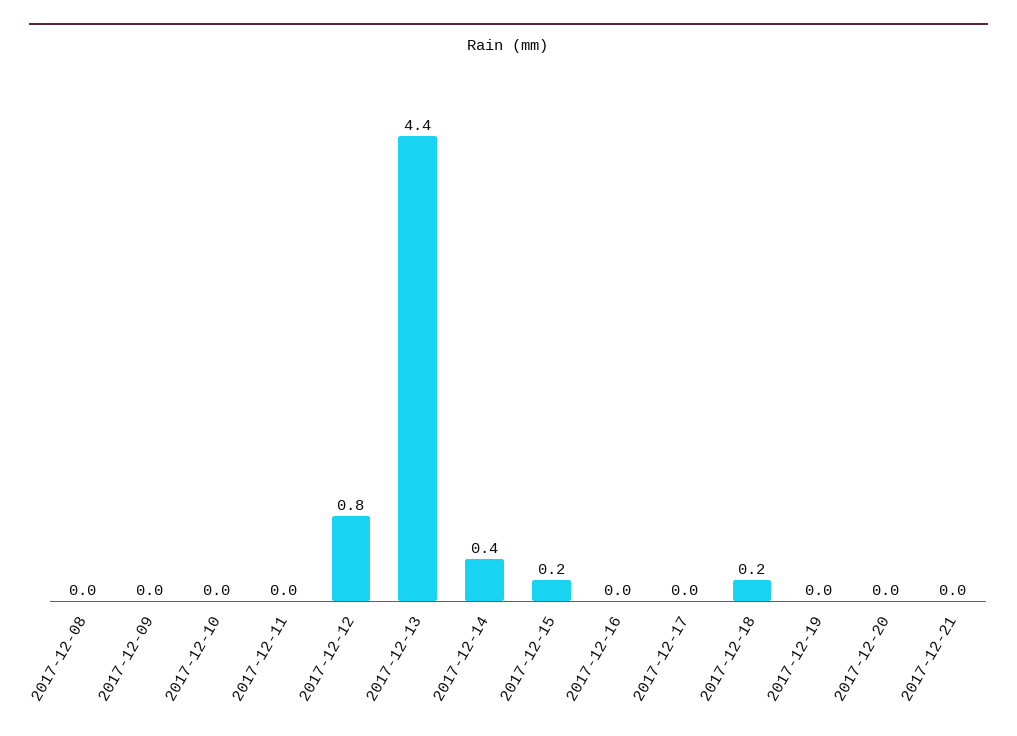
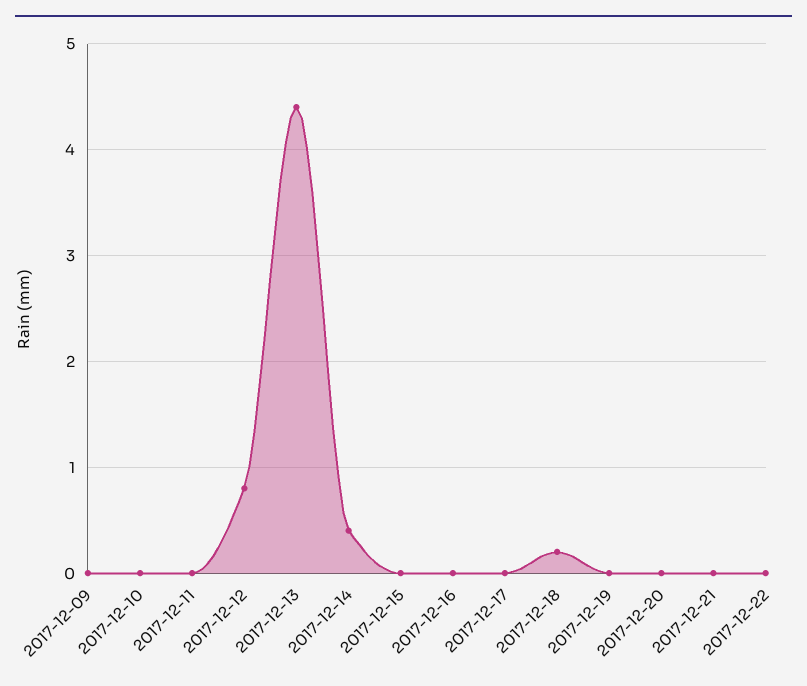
2017-12-08: 0 -> none
2017-12-15: 0.2 -> 0
2017-12-22: none -> 0

